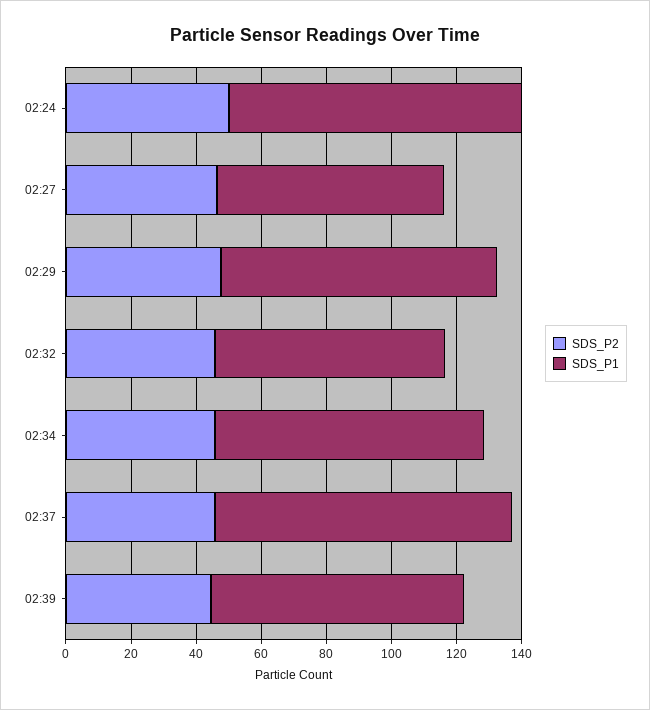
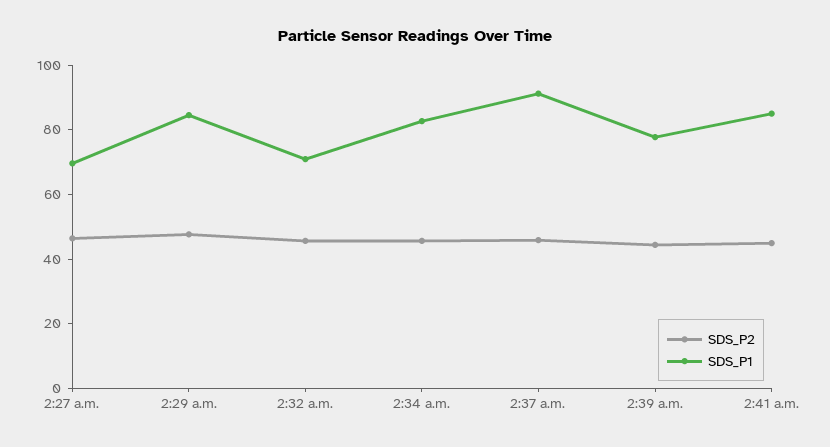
SDS_P2, 02:24: 50 -> none
SDS_P1, 02:24: 90 -> none
SDS_P2, 2:41 a.m.: none -> 45
SDS_P1, 2:41 a.m.: none -> 85

